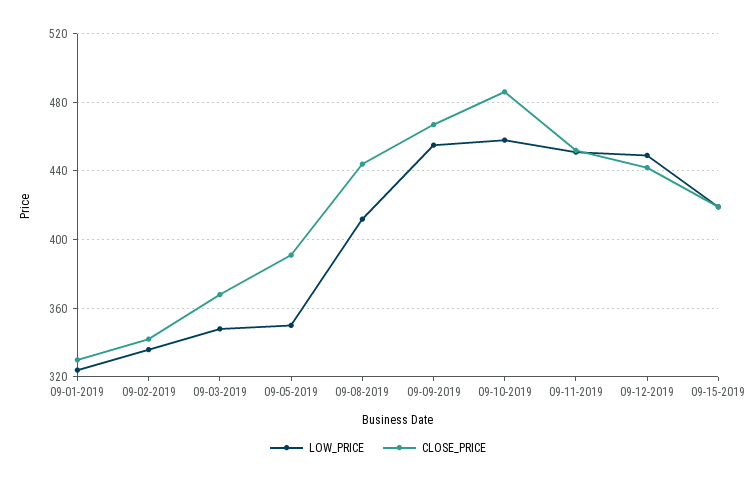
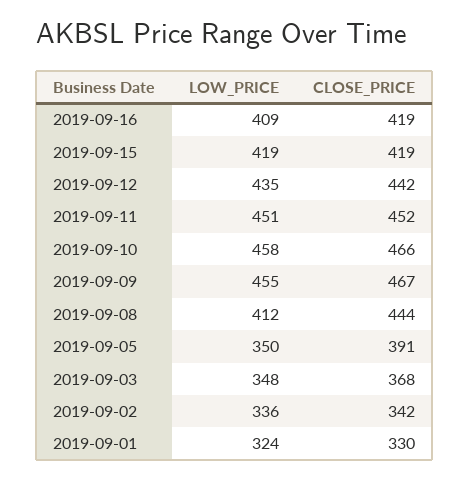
CLOSE_PRICE, 09-10-2019: 485 -> 466
LOW_PRICE, 09-12-2019: 450 -> 435
LOW_PRICE, 2019-09-16: none -> 409
CLOSE_PRICE, 2019-09-16: none -> 419

